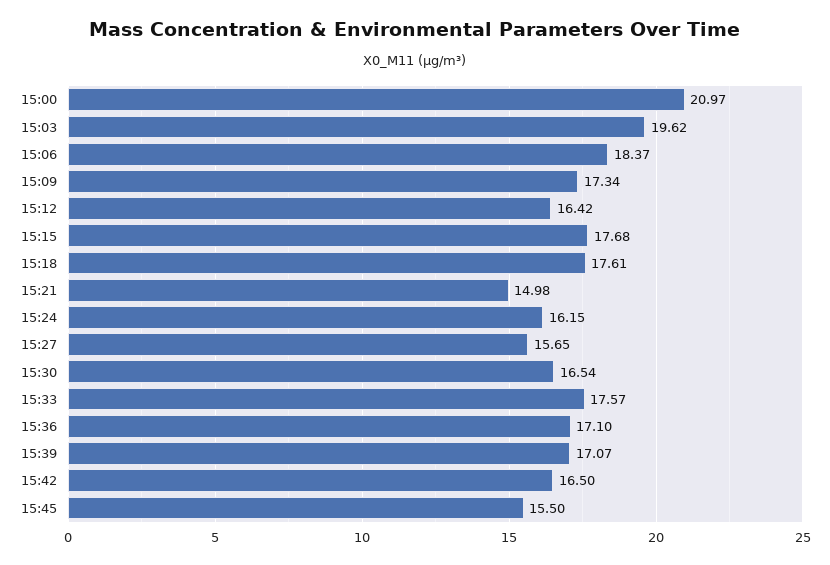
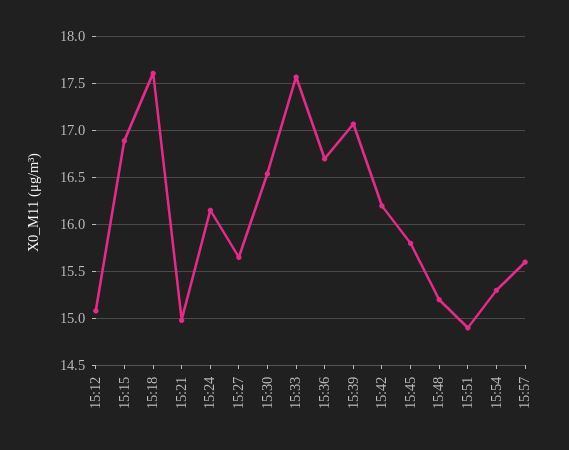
15:00: 20.97 -> none
15:03: 19.62 -> none
15:06: 18.37 -> none
15:09: 17.34 -> none
15:12: 16.42 -> 15.1
15:15: 17.68 -> 16.9
15:36: 17.1 -> 16.7
15:42: 16.5 -> 16.2
15:45: 15.5 -> 15.8
15:48: none -> 15.2
15:51: none -> 14.9
15:54: none -> 15.3
15:57: none -> 15.6

